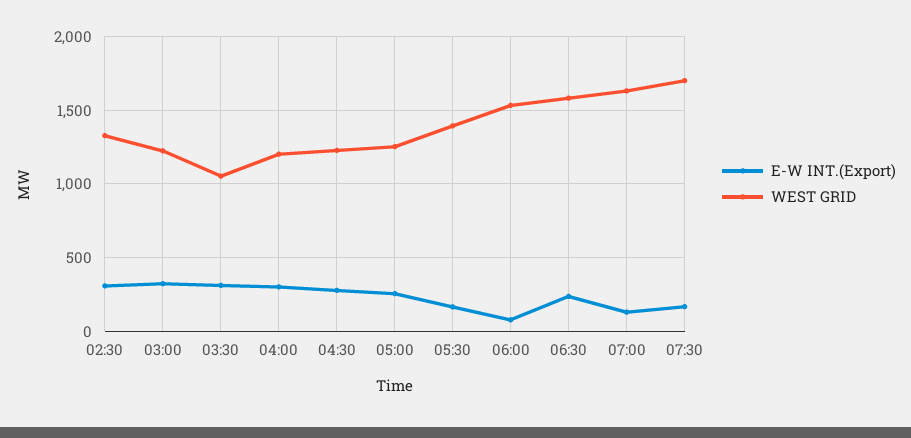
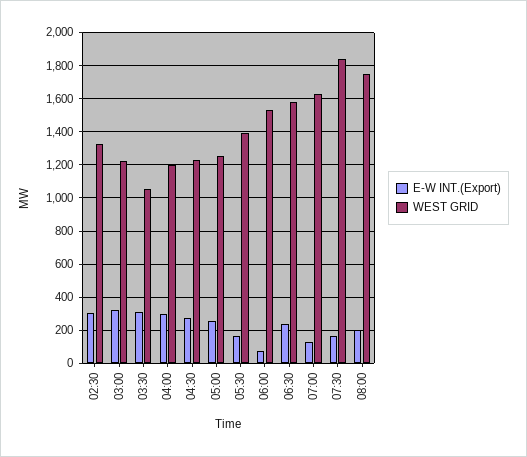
WEST GRID, 07:30: 1700 -> 1850
E-W INT.(Export), 08:00: none -> 200
WEST GRID, 08:00: none -> 1750

